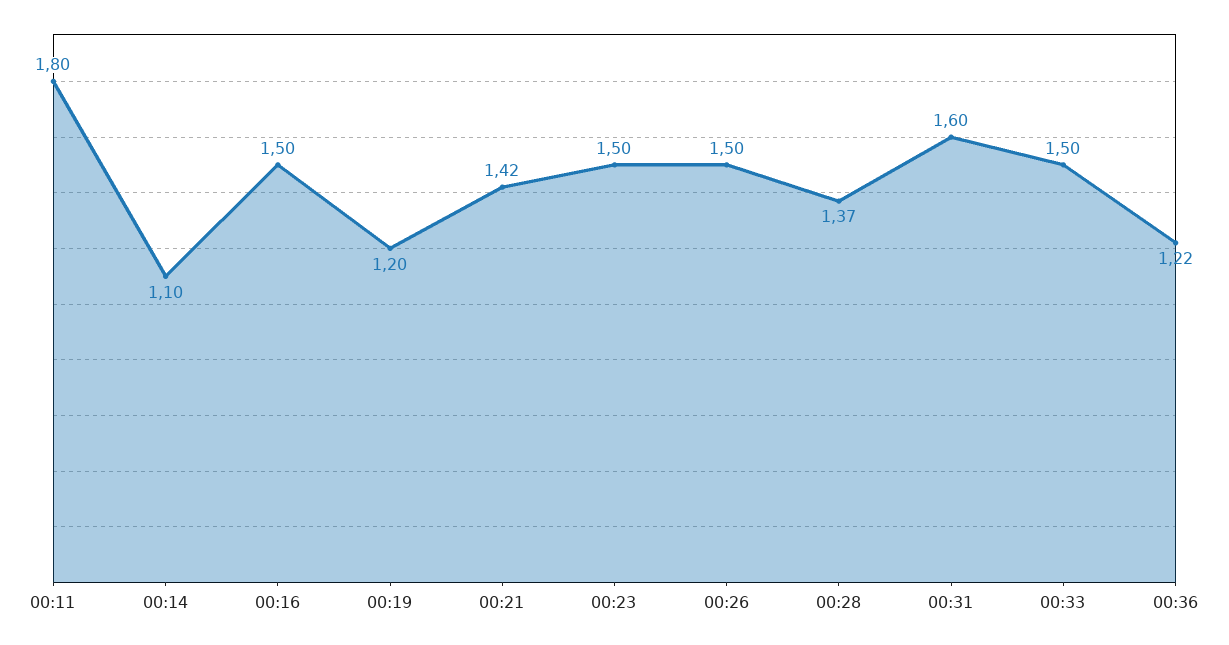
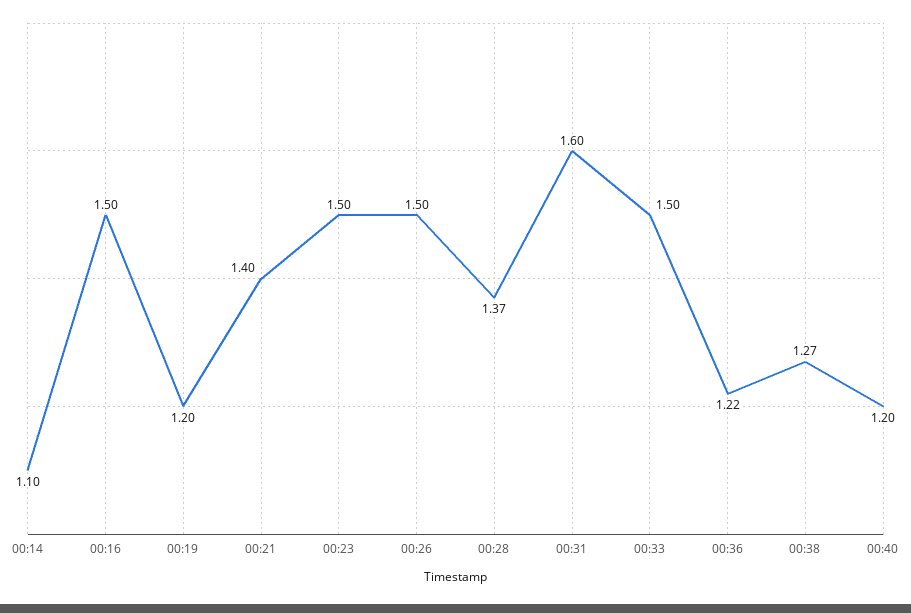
00:11: 1.8 -> none
00:21: 1.42 -> 1.4
00:38: none -> 1.27
00:40: none -> 1.2

